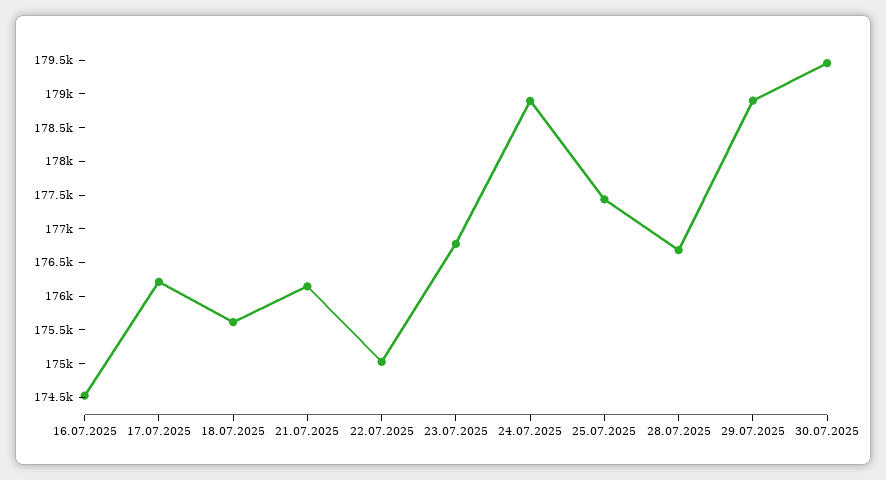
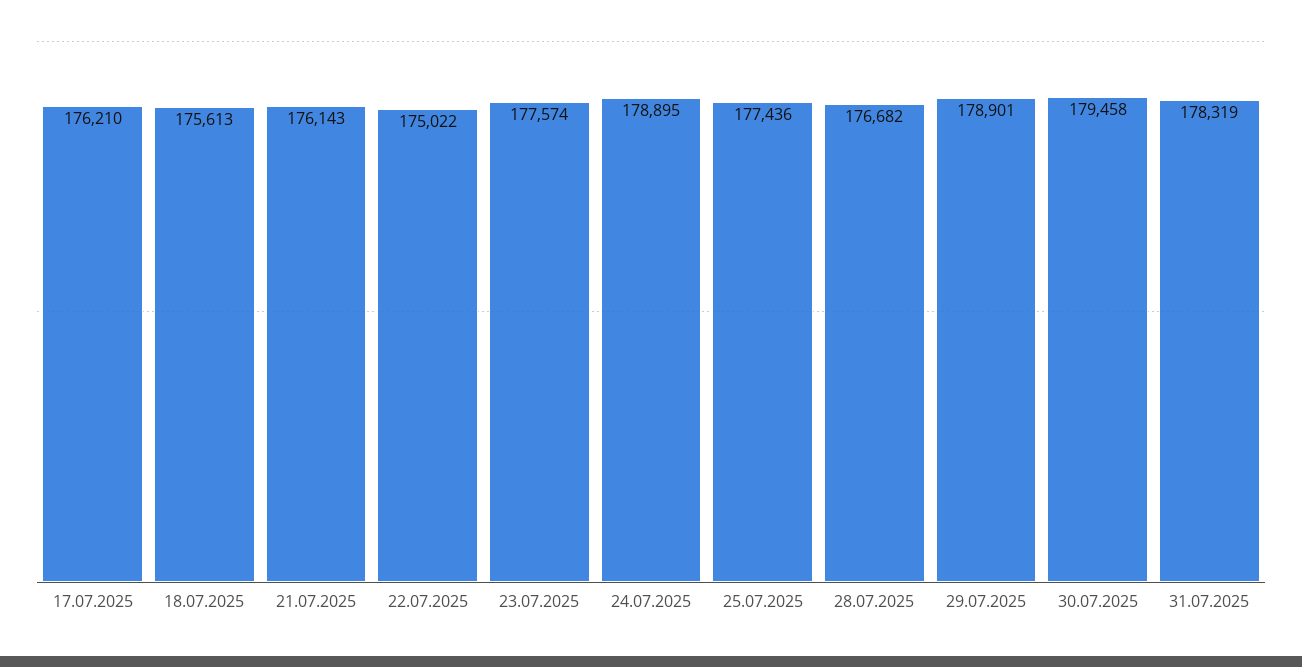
16.07.2025: 174500 -> none
23.07.2025: 176750 -> 177574
31.07.2025: none -> 178319

